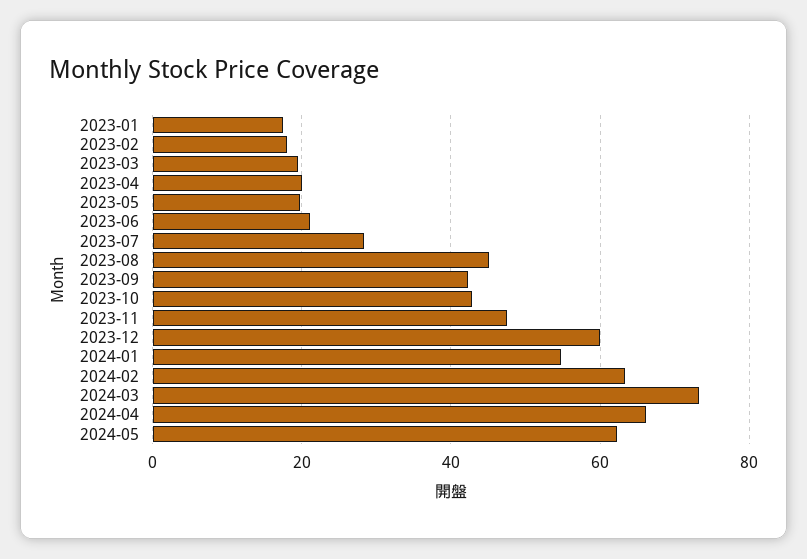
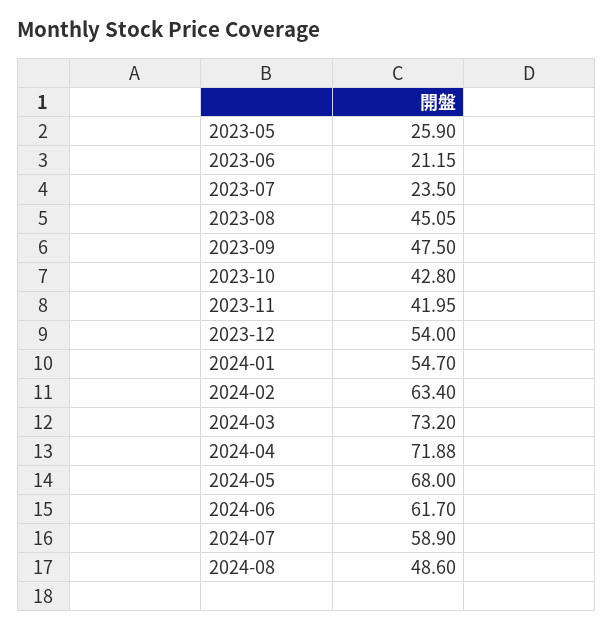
2023-01: 18 -> none
2023-02: 18 -> none
2023-03: 20 -> none
2023-04: 20 -> none
2023-05: 20 -> 25.9
2023-07: 28 -> 23.5
2023-09: 42 -> 47.5
2023-11: 48 -> 41.95
2023-12: 60 -> 54
2024-04: 66 -> 71.88
2024-05: 62 -> 68
2024-06: none -> 61.7
2024-07: none -> 58.9
2024-08: none -> 48.6

